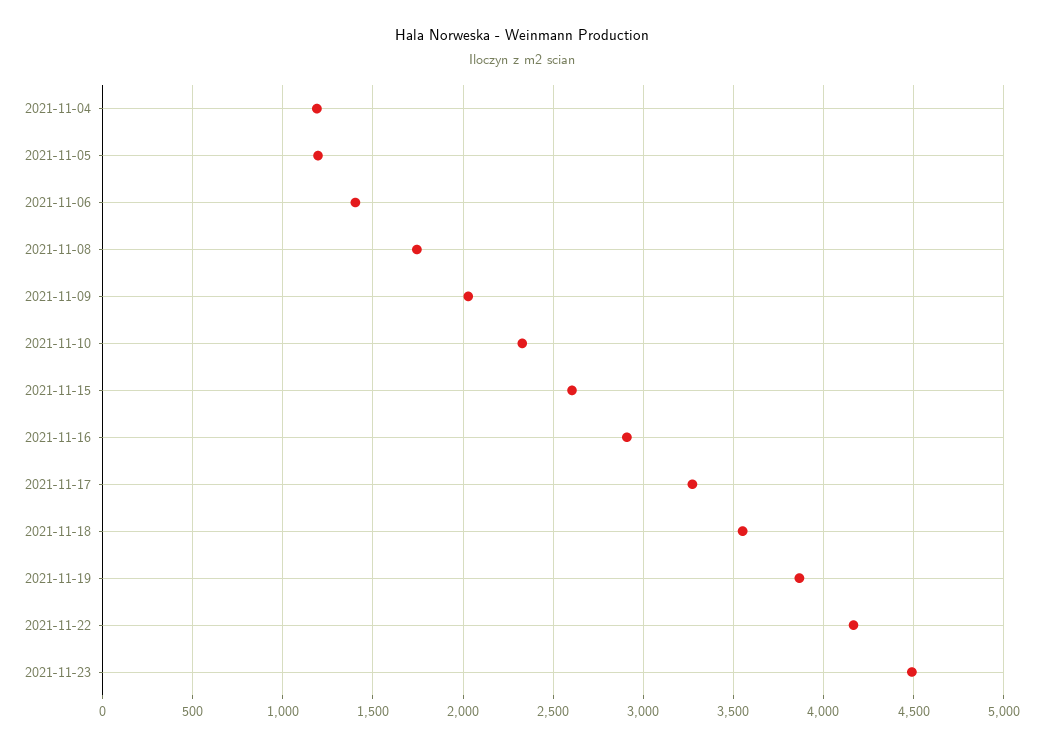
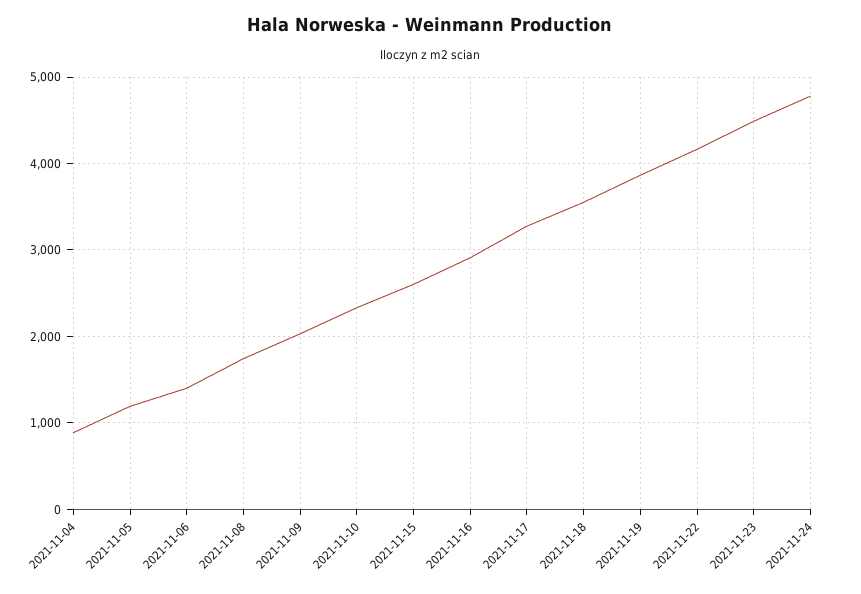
2021-11-04: 1200 -> 900
2021-11-24: none -> 4800

